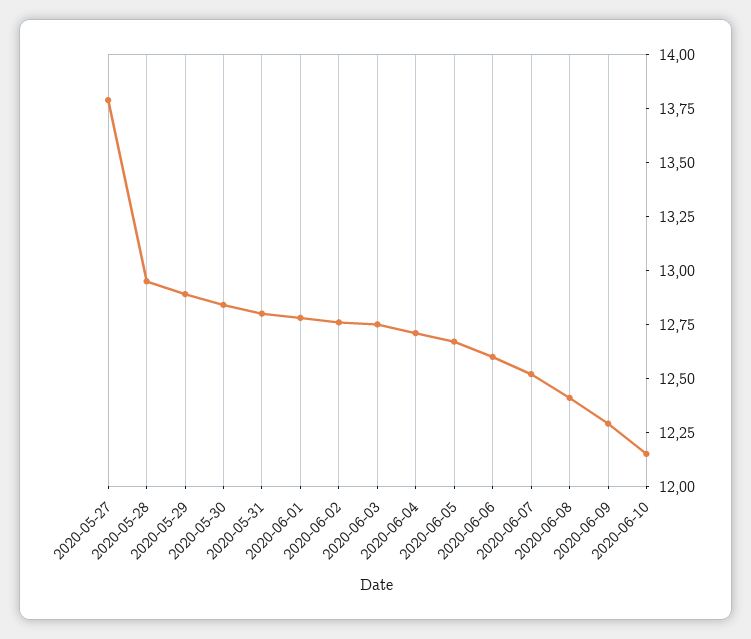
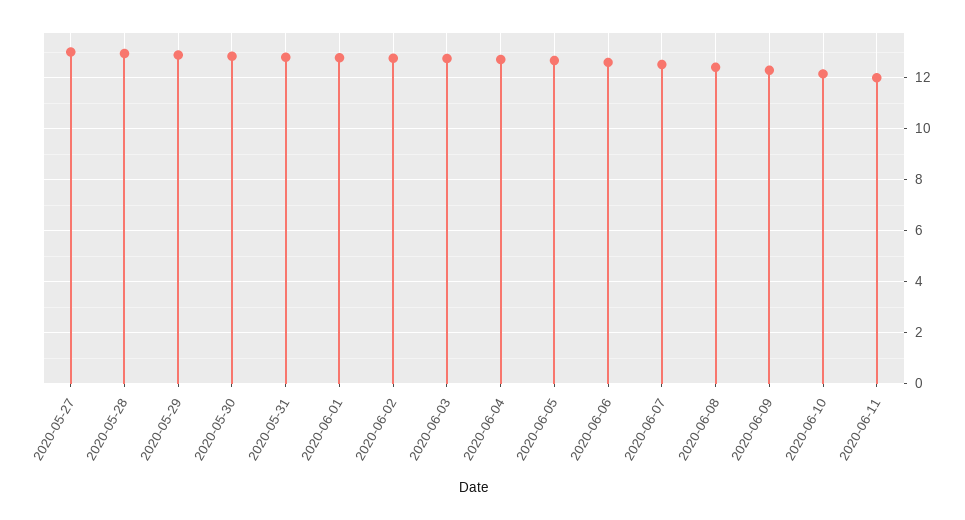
2020-05-27: 13.8 -> 13
2020-06-11: none -> 12

